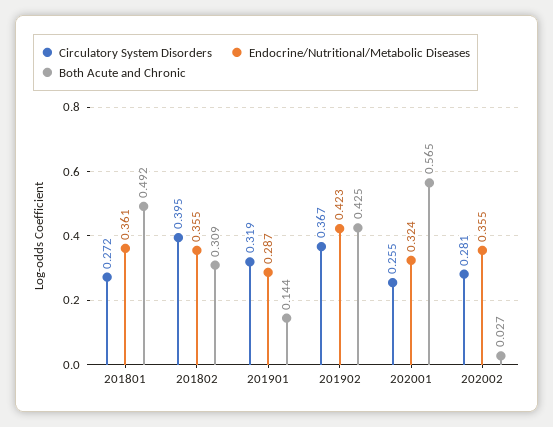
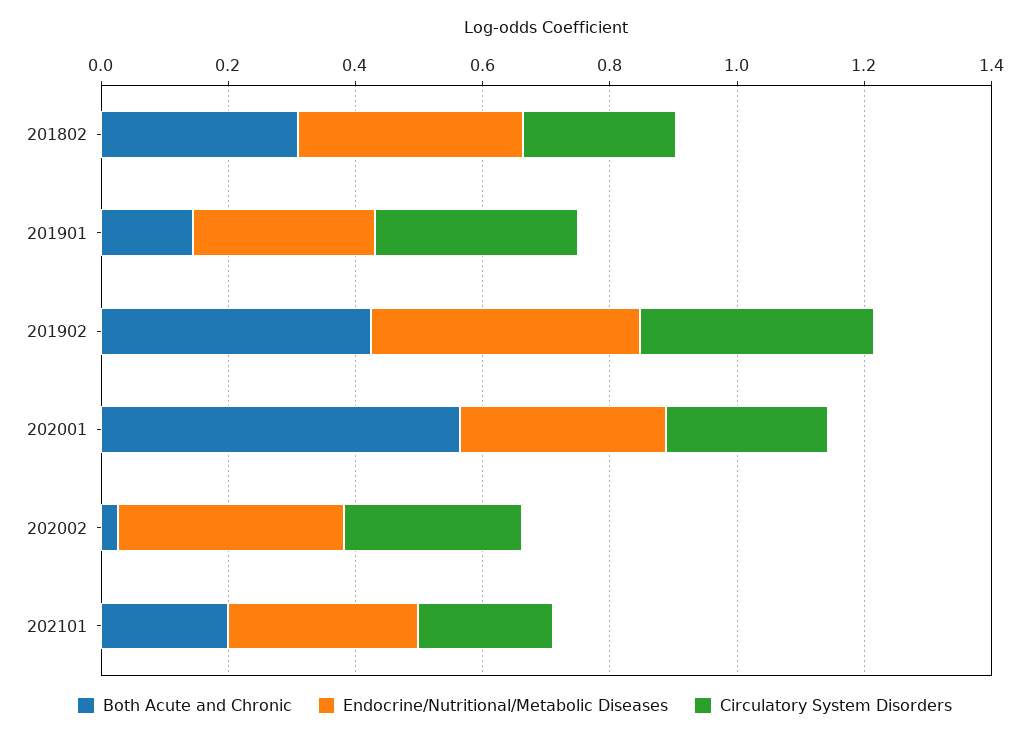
Circulatory System Disorders, 201801: 0.272 -> none
Endocrine/Nutritional/Metabolic Diseases, 201801: 0.361 -> none
Both Acute and Chronic, 201801: 0.492 -> none
Circulatory System Disorders, 201802: 0.395 -> 0.25
Both Acute and Chronic, 202101: none -> 0.2
Endocrine/Nutritional/Metabolic Diseases, 202101: none -> 0.3
Circulatory System Disorders, 202101: none -> 0.2

